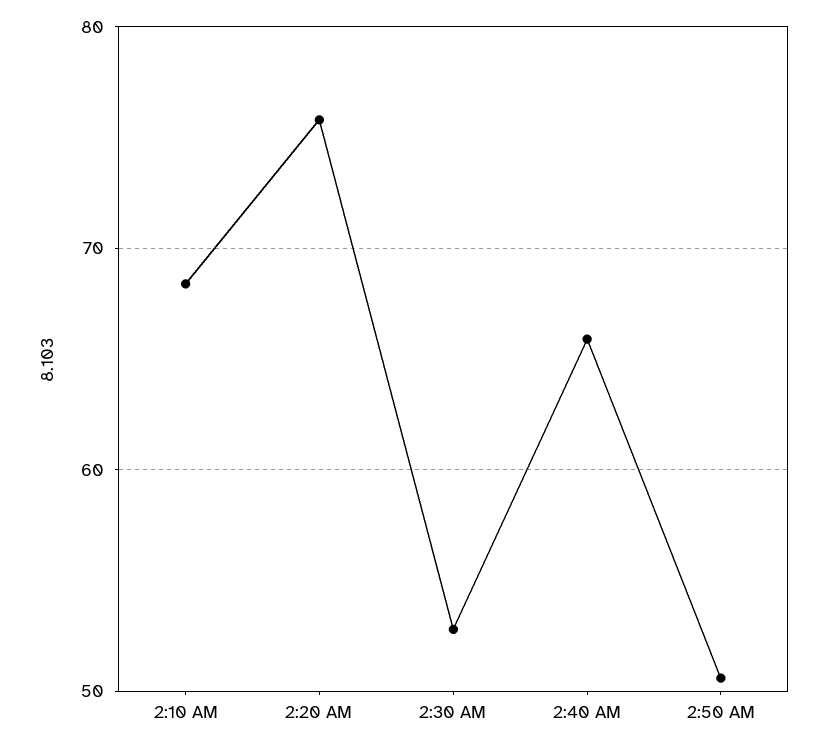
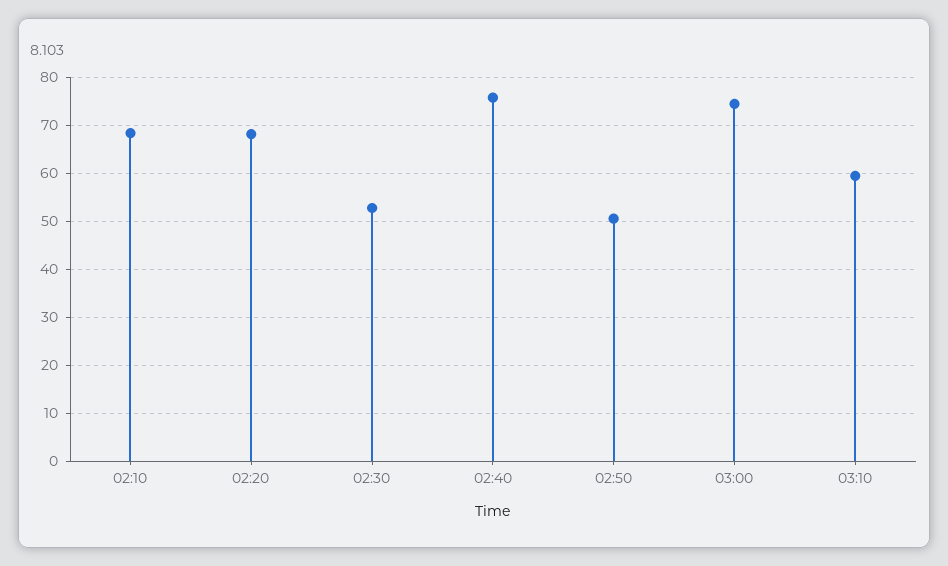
2:20 AM: 76 -> 68
2:40 AM: 66 -> 76
03:00: none -> 74
03:10: none -> 60

